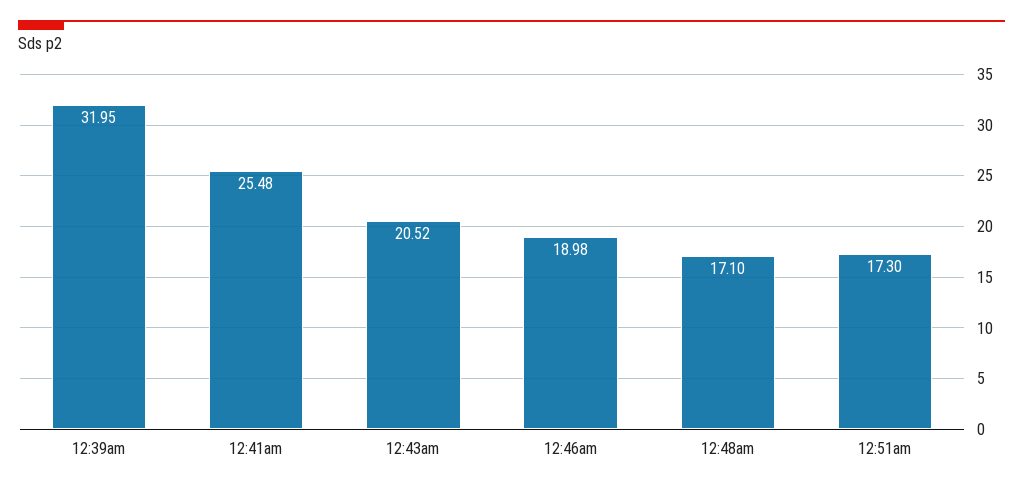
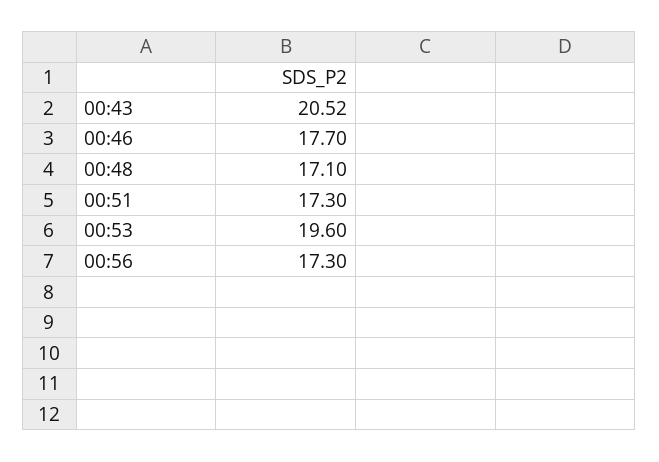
12:39am: 31.95 -> none
12:41am: 25.48 -> none
12:46am: 18.98 -> 17.7
00:53: none -> 19.6
00:56: none -> 17.3

